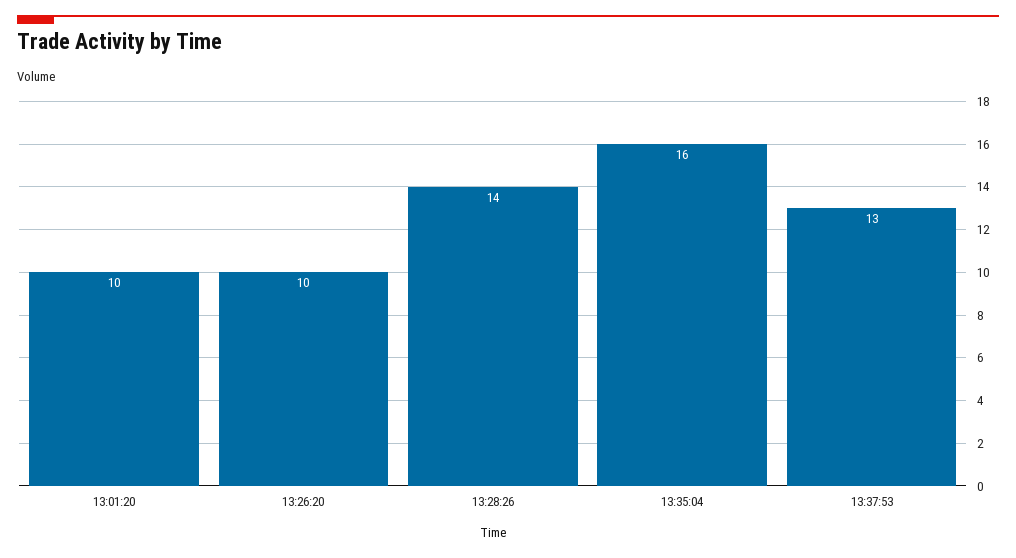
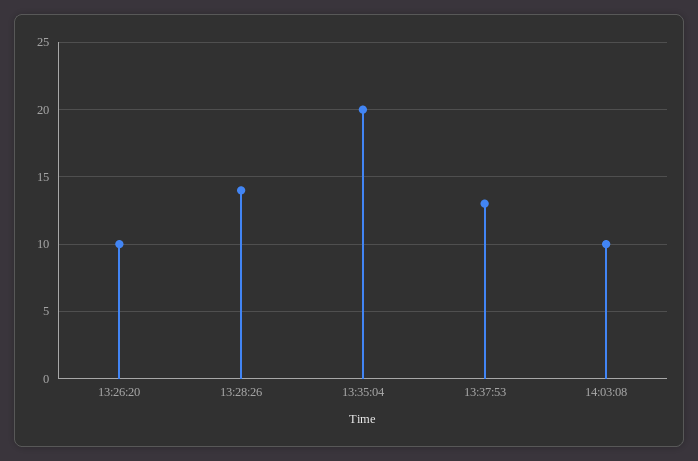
13:01:20: 10 -> none
13:35:04: 16 -> 20
14:03:08: none -> 10

